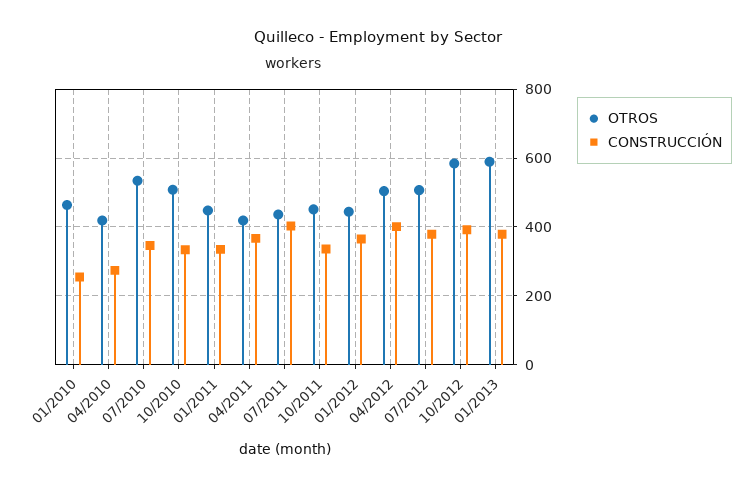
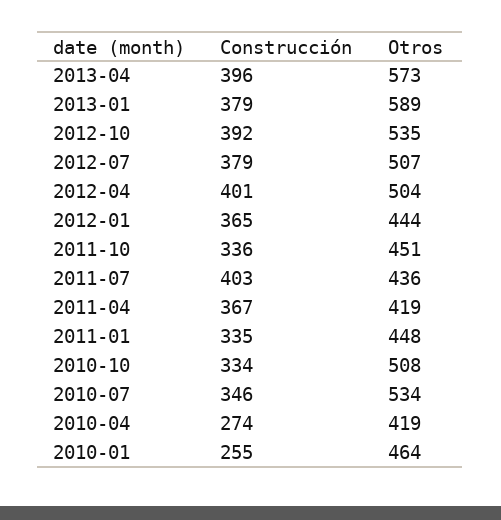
OTROS, 10/2012: 580 -> 535
CONSTRUCCIÓN, 2013-04: none -> 396
OTROS, 2013-04: none -> 573

